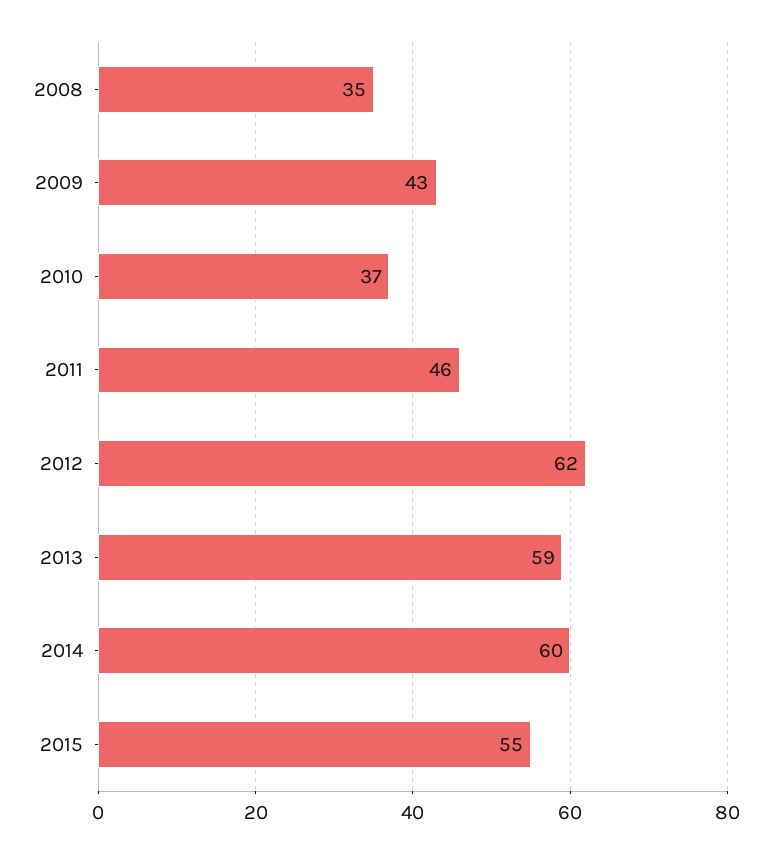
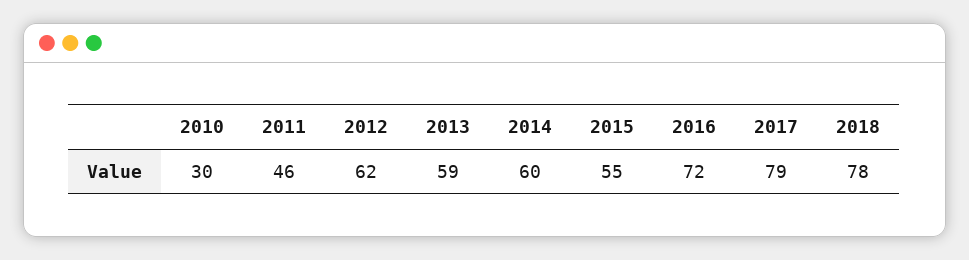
2008: 35 -> none
2009: 43 -> none
2010: 37 -> 30
2016: none -> 72
2017: none -> 79
2018: none -> 78

